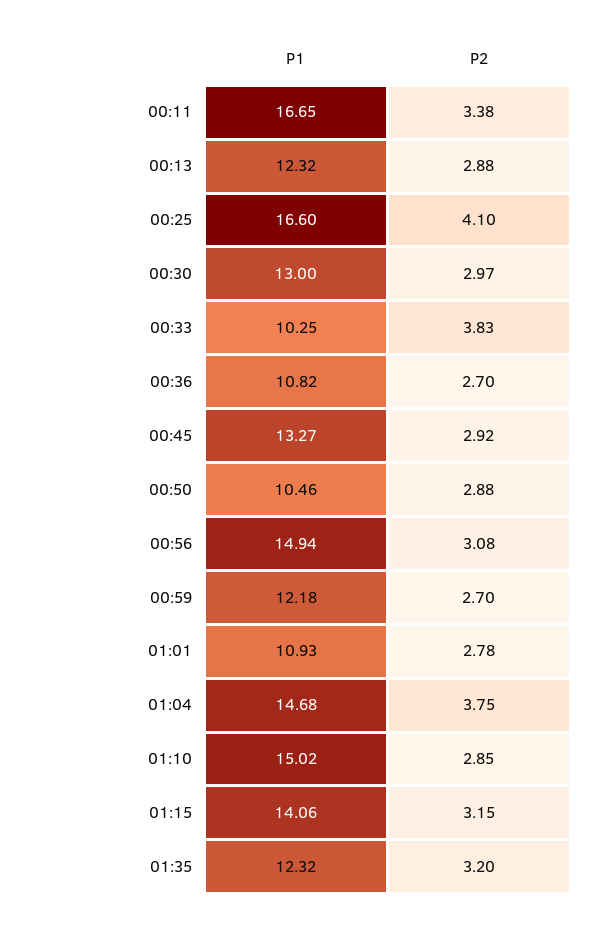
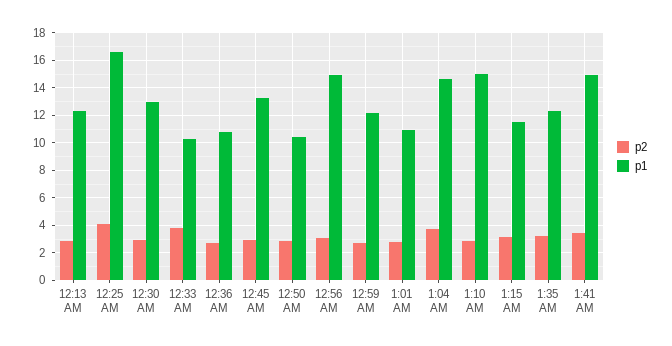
P1, 00:11: 16.65 -> none
P2, 00:11: 3.38 -> none
P1, 01:15: 14.06 -> 11.5
P2, 1:41 AM: none -> 3.5
P1, 1:41 AM: none -> 15

